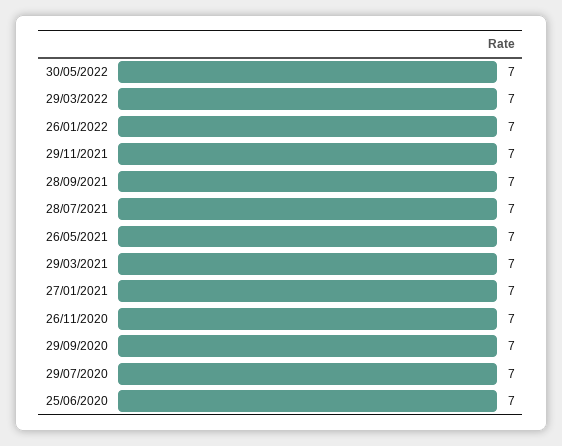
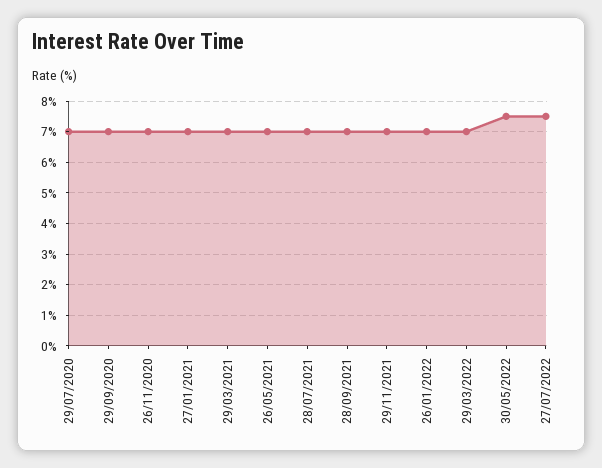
30/05/2022: 7 -> 7.5
25/06/2020: 7 -> none
27/07/2022: none -> 7.5

